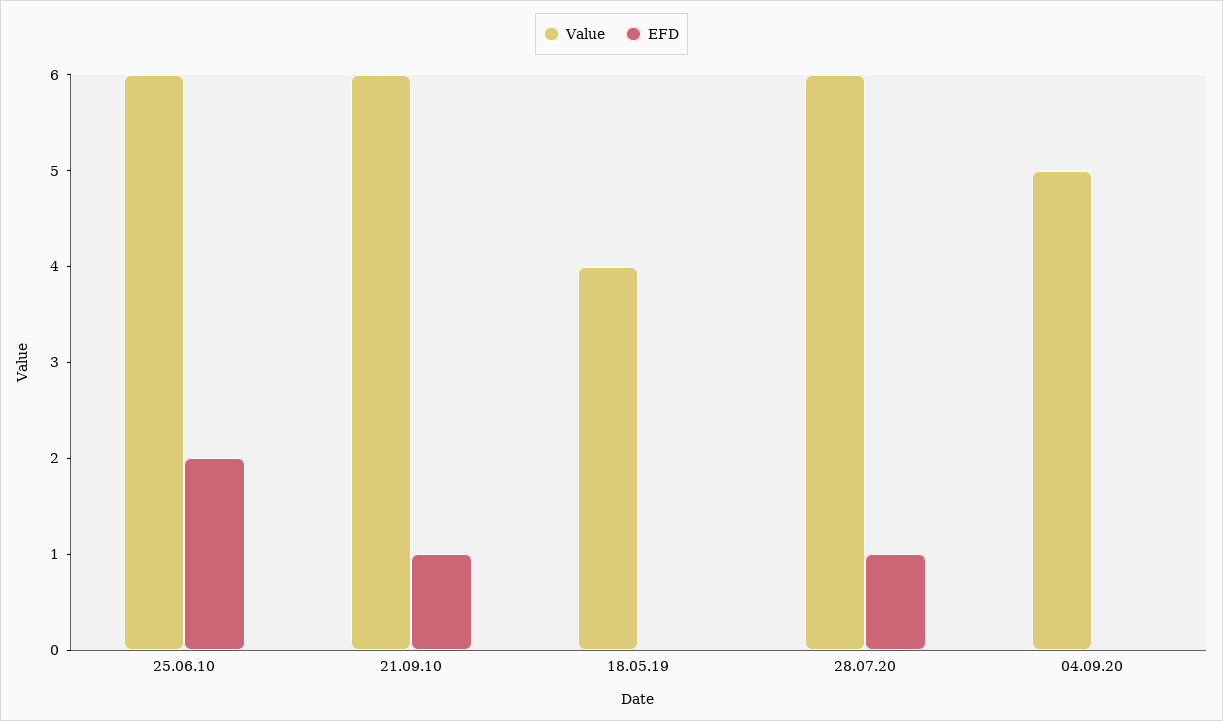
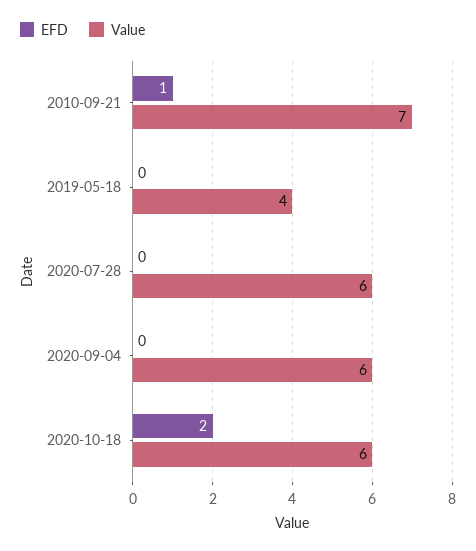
Value, 25.06.10: 6 -> none
EFD, 25.06.10: 2 -> none
Value, 21.09.10: 6 -> 7
EFD, 28.07.20: 1 -> 0
Value, 04.09.20: 5 -> 6
EFD, 2020-10-18: none -> 2
Value, 2020-10-18: none -> 6

